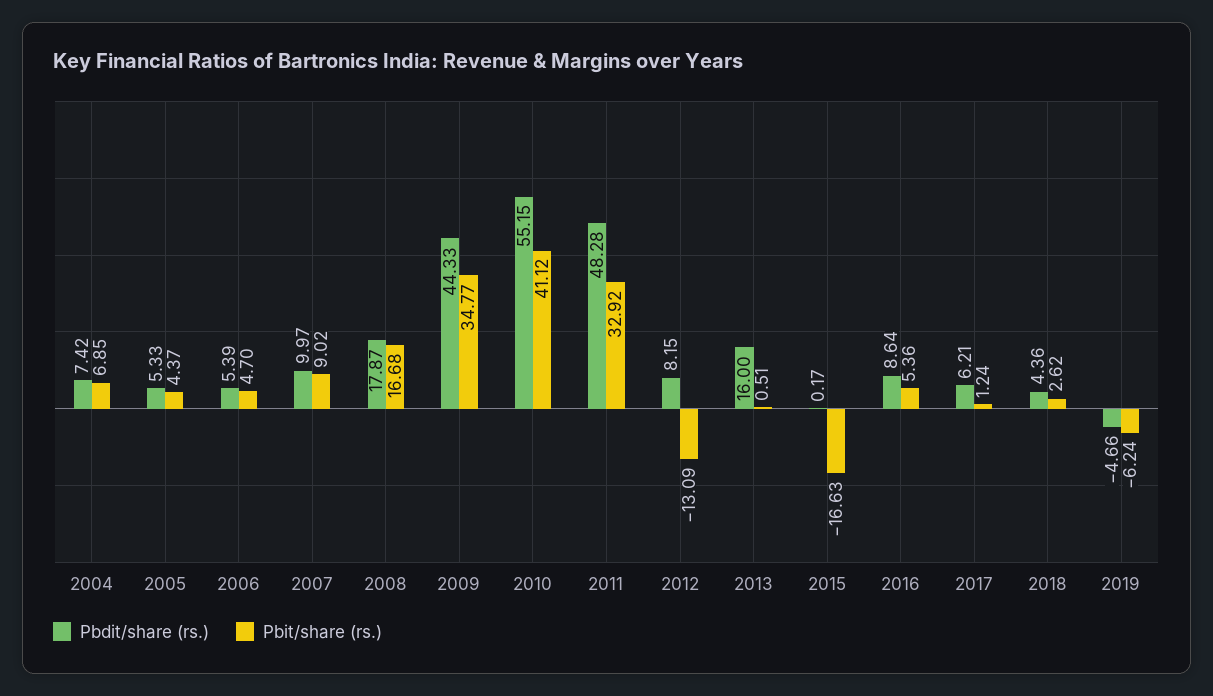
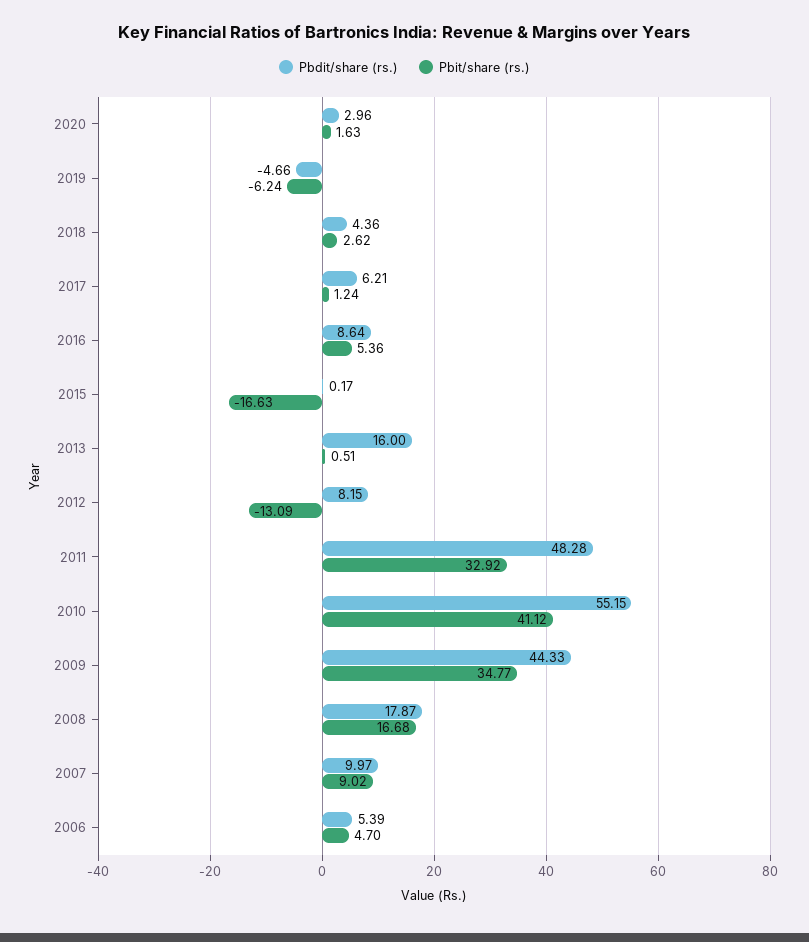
Pbdit/share (rs.), 2004: 7.42 -> none
Pbit/share (rs.), 2004: 6.85 -> none
Pbdit/share (rs.), 2005: 5.33 -> none
Pbit/share (rs.), 2005: 4.37 -> none
Pbdit/share (rs.), 2020: none -> 2.96
Pbit/share (rs.), 2020: none -> 1.63

